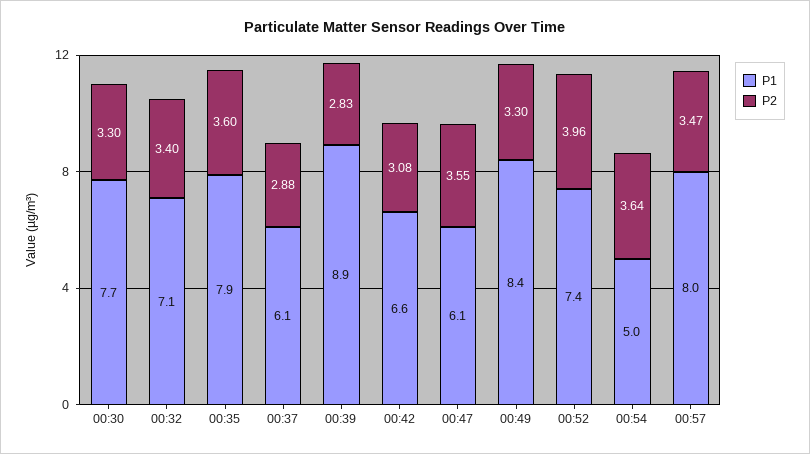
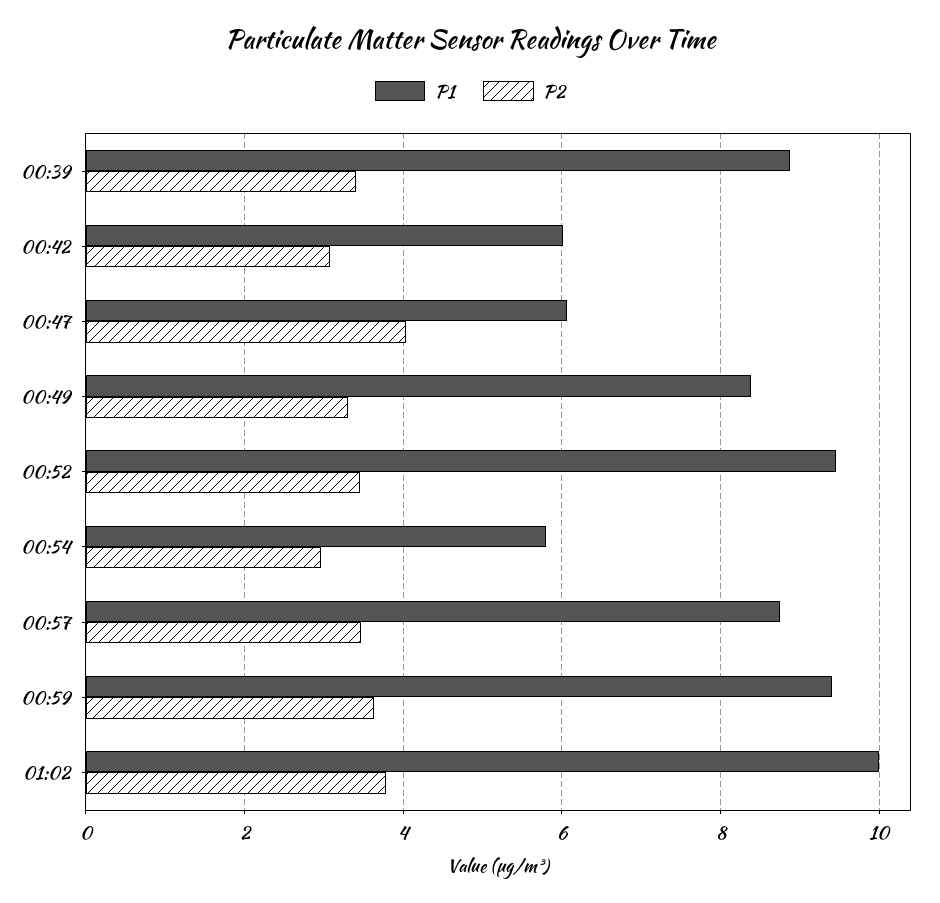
P1, 00:30: 7.7 -> none
P2, 00:30: 3.3 -> none
P1, 00:32: 7.1 -> none
P2, 00:32: 3.4 -> none
P1, 00:35: 7.9 -> none
P2, 00:35: 3.6 -> none
P1, 00:37: 6.1 -> none
P2, 00:37: 2.88 -> none
P2, 00:39: 2.83 -> 3.4
P1, 00:42: 6.6 -> 6
P2, 00:47: 3.55 -> 4
P1, 00:52: 7.4 -> 9.4
P2, 00:52: 3.96 -> 3.4
P1, 00:54: 5 -> 5.8
P2, 00:54: 3.64 -> 3
P1, 00:57: 8 -> 8.8
P1, 00:59: none -> 9.4
P2, 00:59: none -> 3.6
P1, 01:02: none -> 10
P2, 01:02: none -> 3.8

